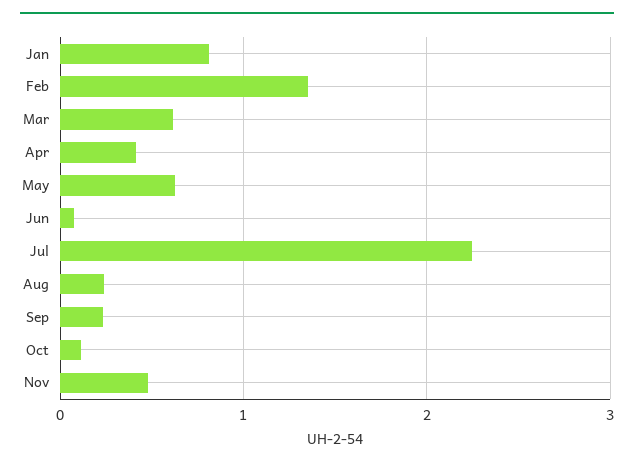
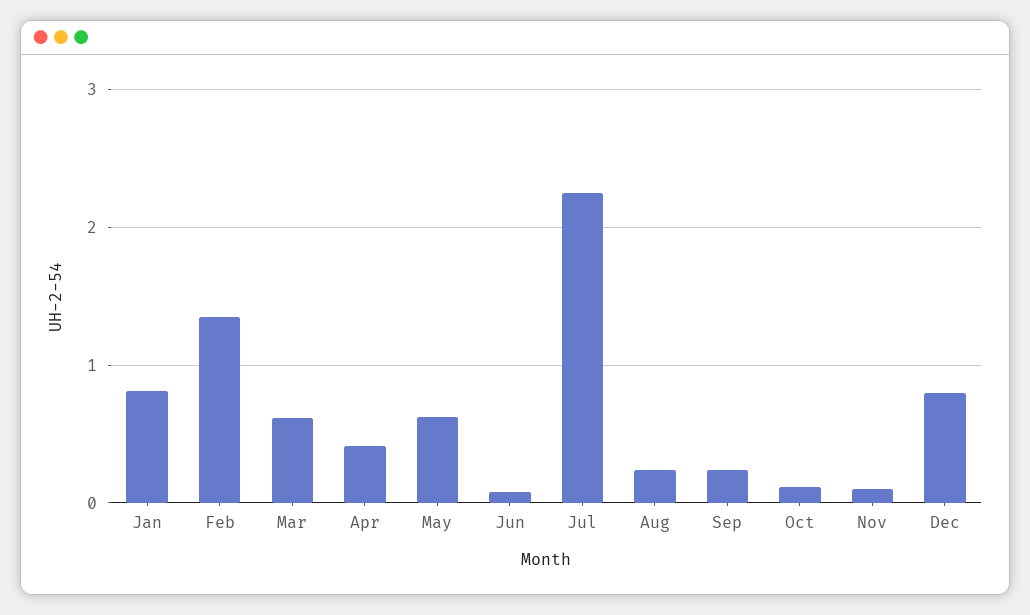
Nov: 0.5 -> 0.1
Dec: none -> 0.8

